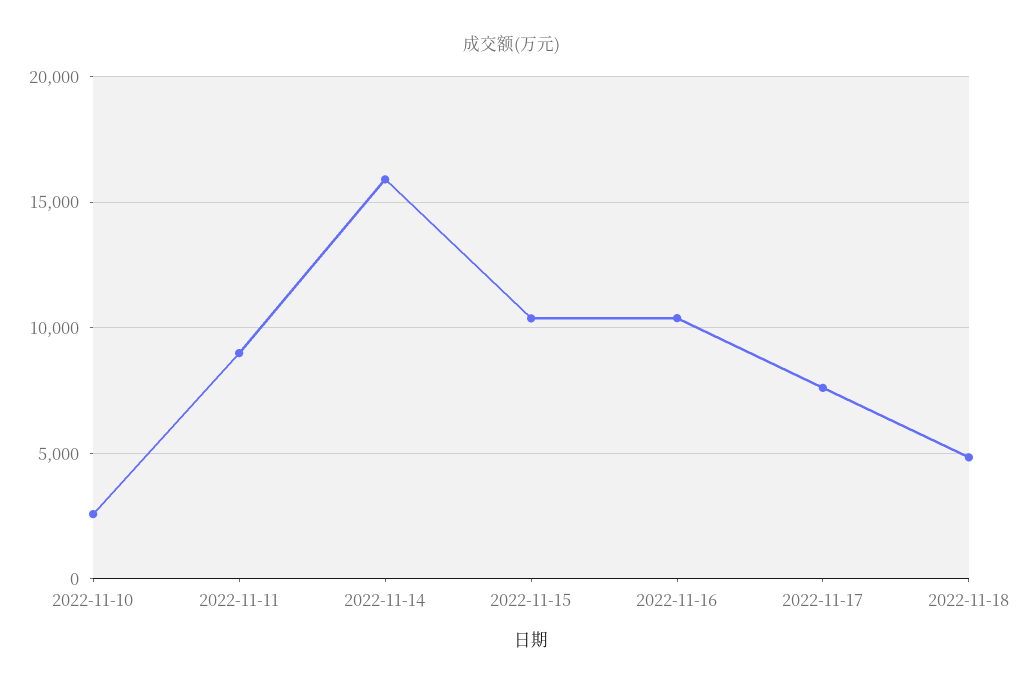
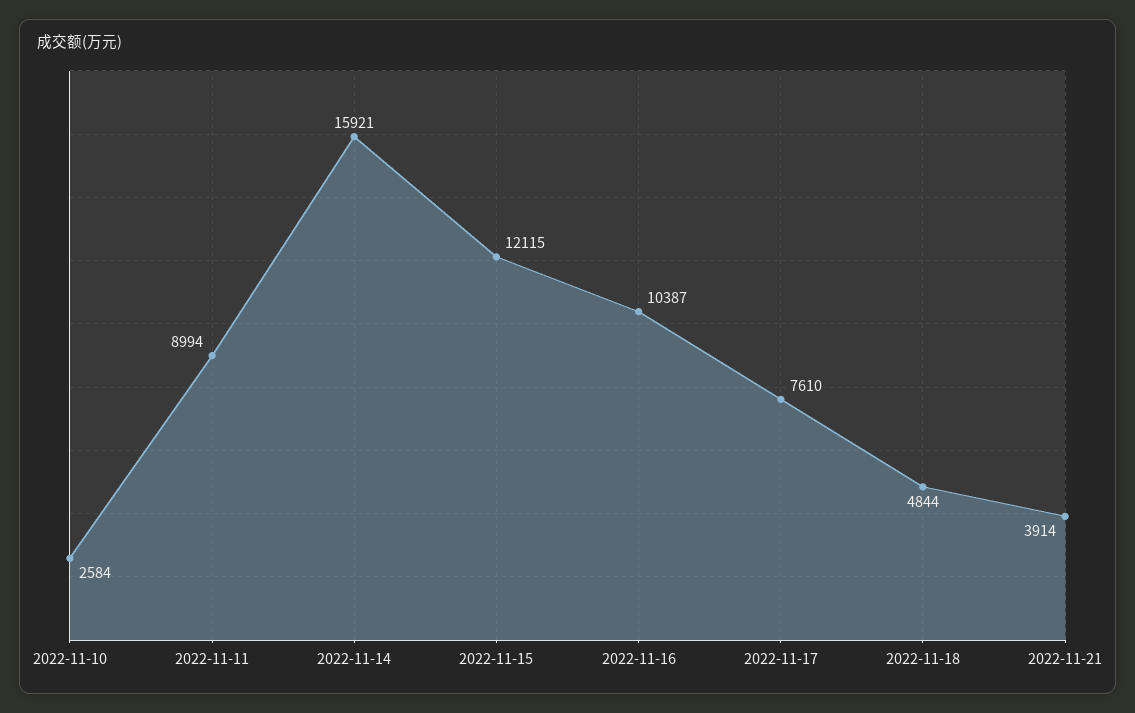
2022-11-15: 10500 -> 12115
2022-11-21: none -> 3914

